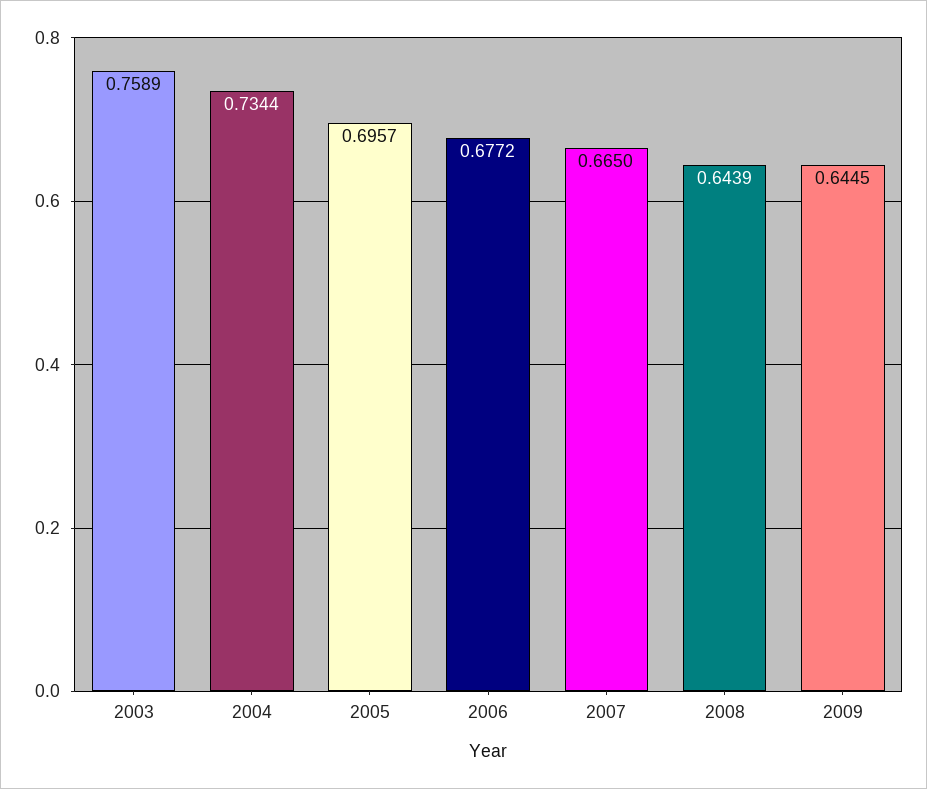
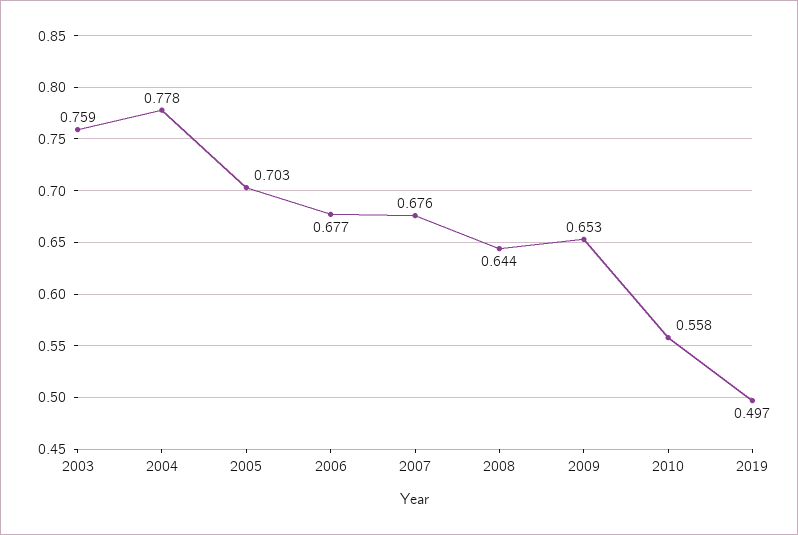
2004: 0.7344 -> 0.778
2005: 0.6957 -> 0.703
2007: 0.665 -> 0.676
2009: 0.6445 -> 0.653
2010: none -> 0.558
2019: none -> 0.497

